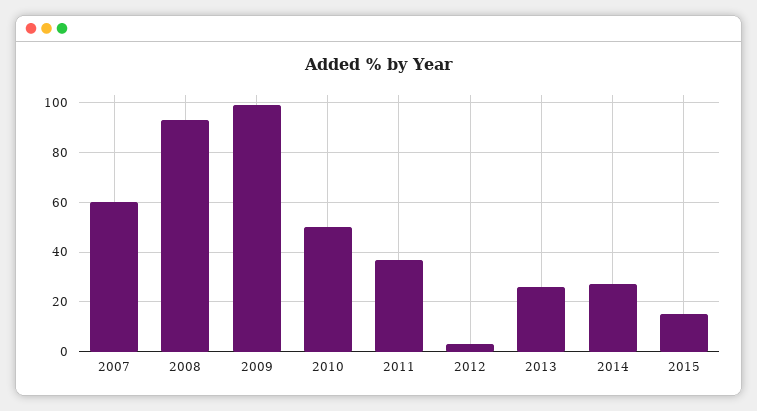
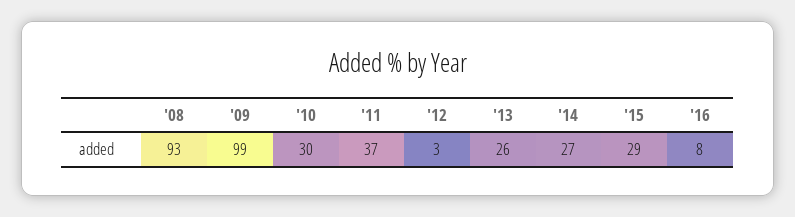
2007: 60 -> none
2010: 50 -> 30
2015: 15 -> 29
'16: none -> 8

